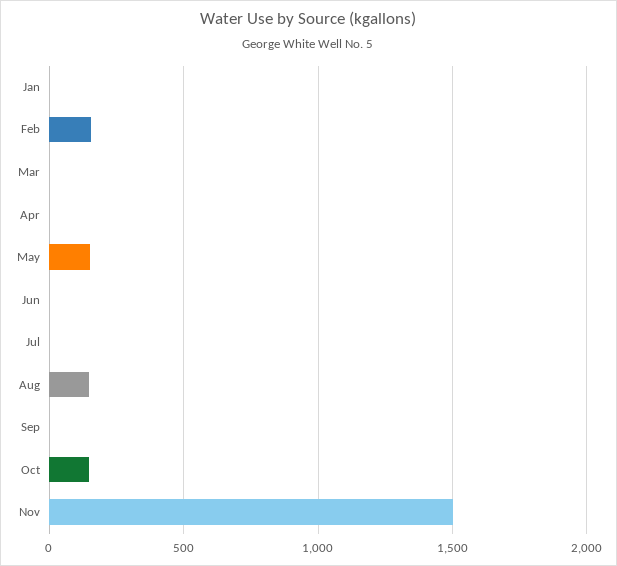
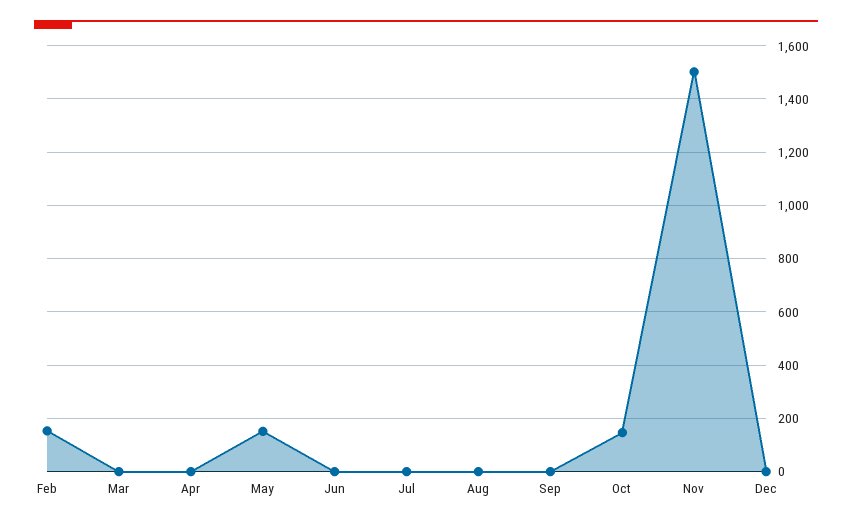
Jan: 0 -> none
Aug: 150 -> 0
Dec: none -> 0

